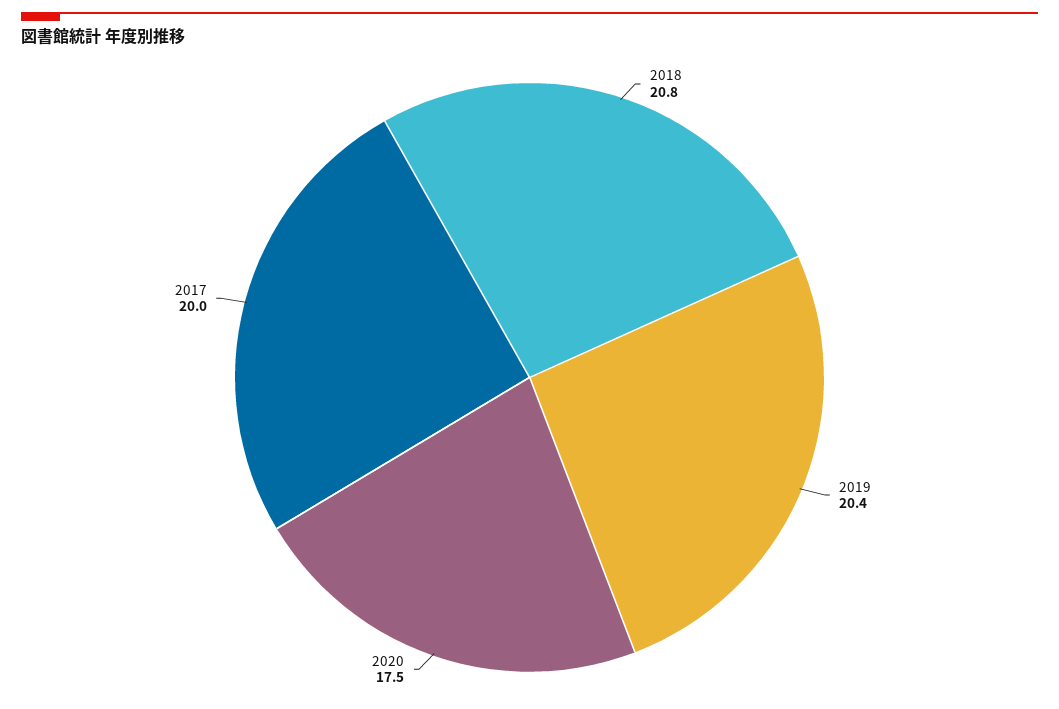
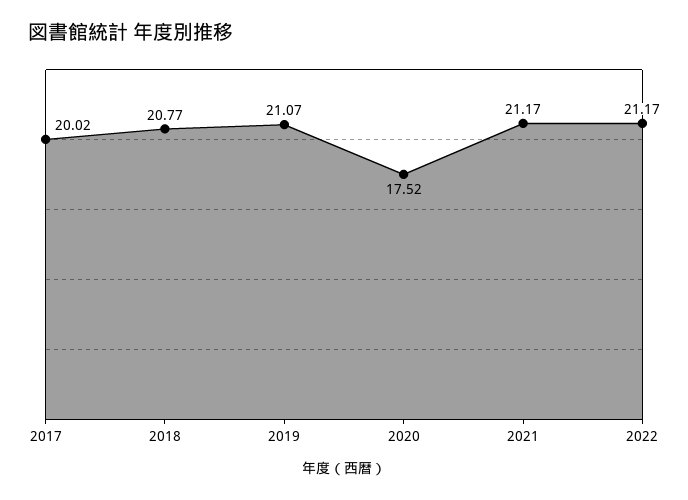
2019: 20.4 -> 21.07
2021: none -> 21.17
2022: none -> 21.17

